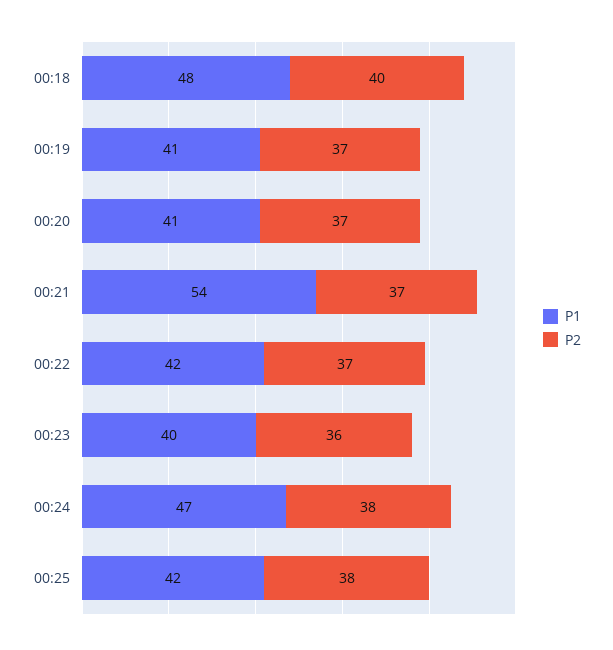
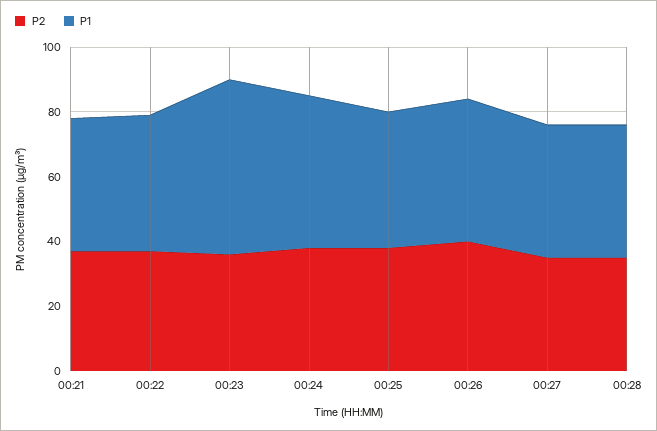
P1, 00:18: 48 -> none
P2, 00:18: 40 -> none
P1, 00:19: 41 -> none
P2, 00:19: 37 -> none
P1, 00:20: 41 -> none
P2, 00:20: 37 -> none
P1, 00:21: 54 -> 40
P1, 00:23: 40 -> 55
P2, 00:26: none -> 40
P1, 00:26: none -> 45
P2, 00:27: none -> 35
P1, 00:27: none -> 40
P2, 00:28: none -> 35
P1, 00:28: none -> 40

